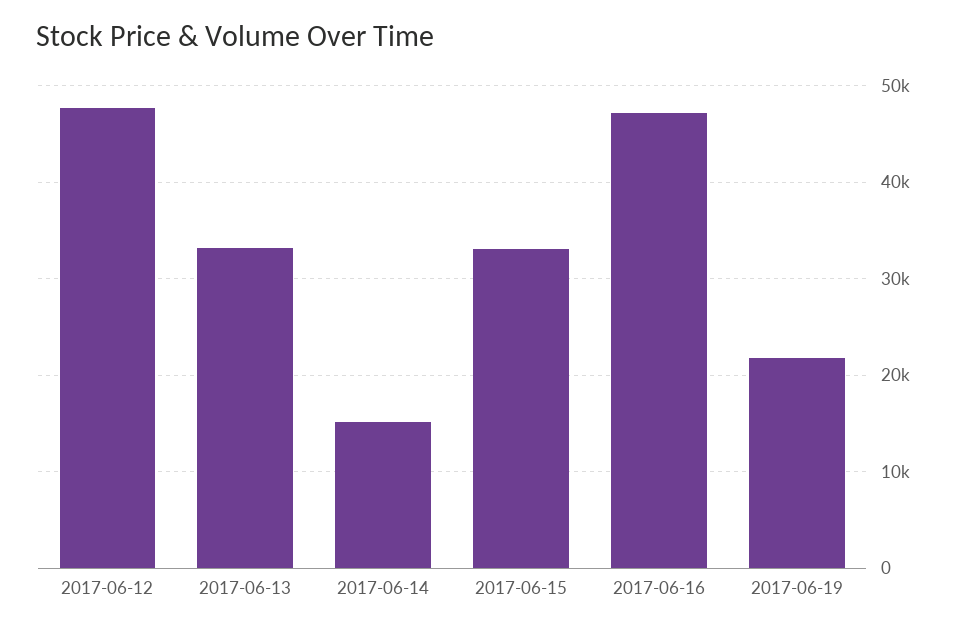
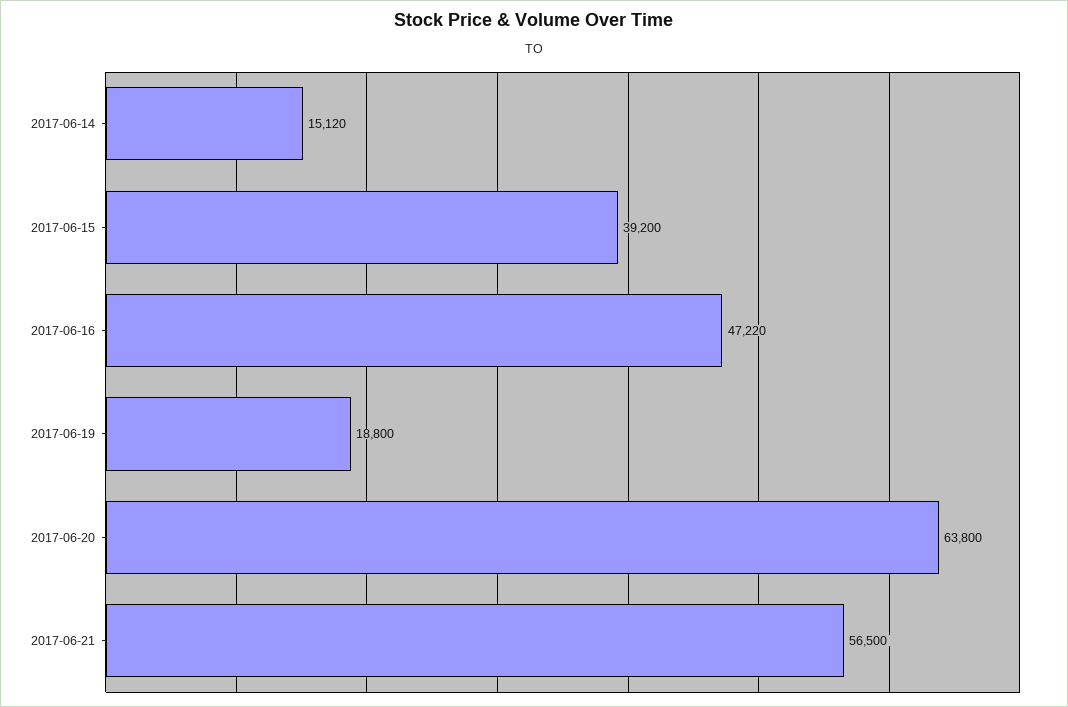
2017-06-12: 48000 -> none
2017-06-13: 33000 -> none
2017-06-15: 33000 -> 39200
2017-06-19: 22000 -> 18800
2017-06-20: none -> 63800
2017-06-21: none -> 56500

